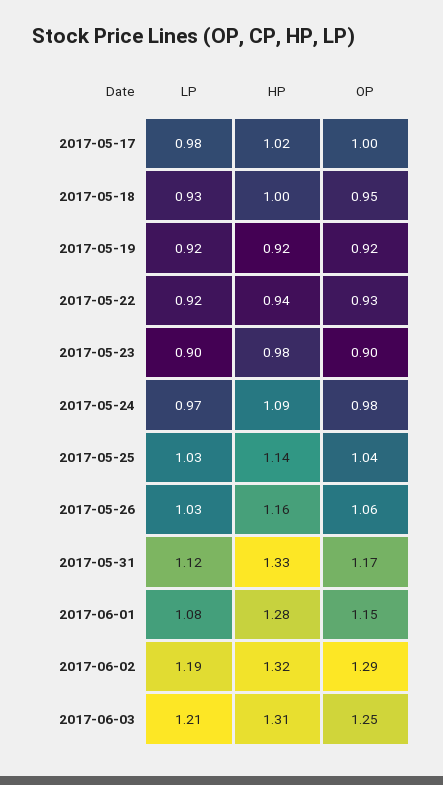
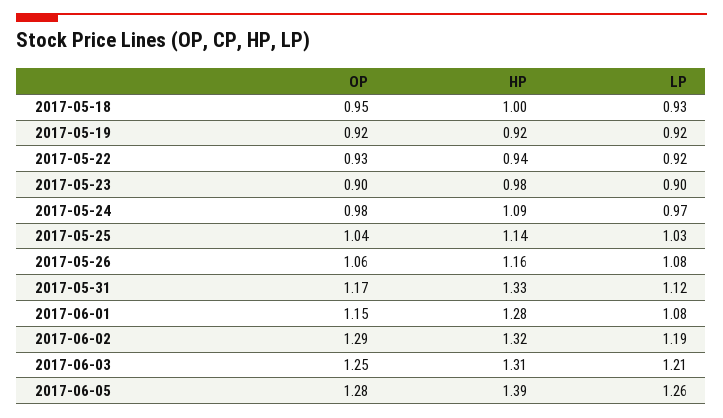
LP, 2017-05-17: 0.98 -> none
HP, 2017-05-17: 1.02 -> none
OP, 2017-05-17: 1 -> none
LP, 2017-05-26: 1.03 -> 1.08
OP, 2017-06-05: none -> 1.28
HP, 2017-06-05: none -> 1.39
LP, 2017-06-05: none -> 1.26

